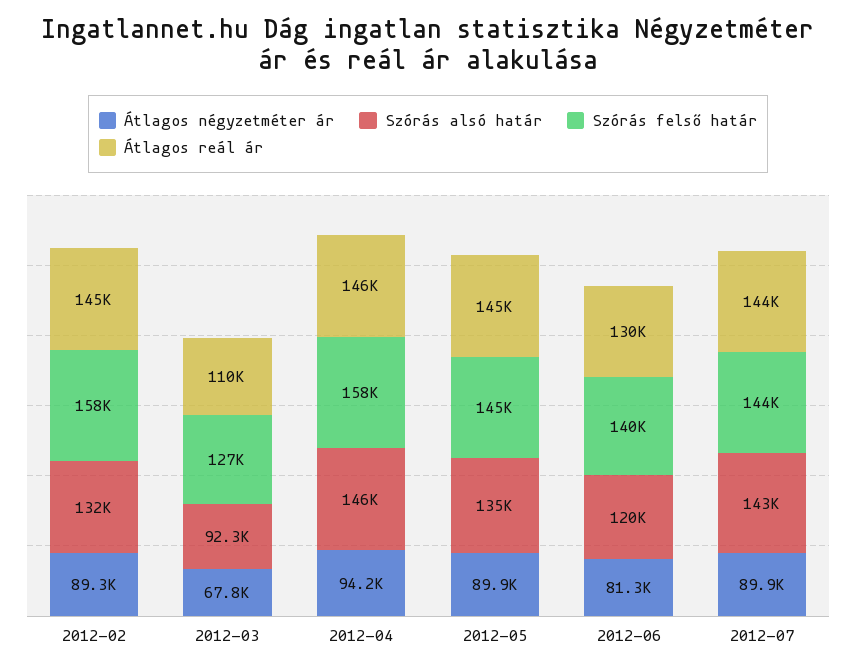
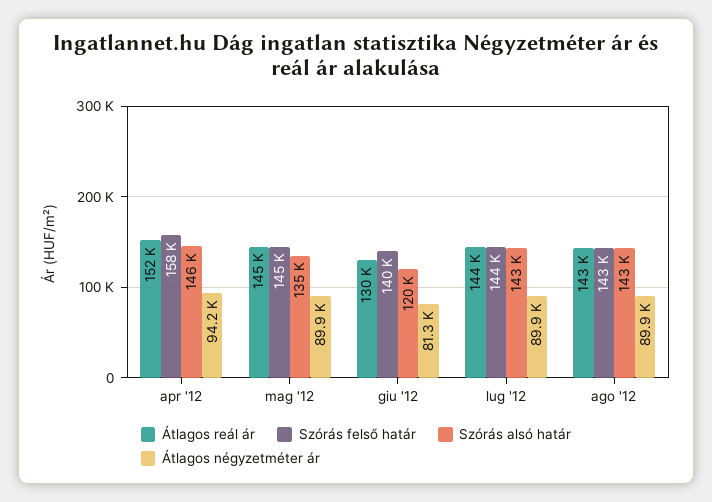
Átlagos négyzetméter ár, 2012-02: 89300 -> none
Szórás alsó határ, 2012-02: 132000 -> none
Szórás felső határ, 2012-02: 158000 -> none
Átlagos reál ár, 2012-02: 145000 -> none
Átlagos négyzetméter ár, 2012-03: 67800 -> none
Szórás alsó határ, 2012-03: 92300 -> none
Szórás felső határ, 2012-03: 127000 -> none
Átlagos reál ár, 2012-03: 110000 -> none
Átlagos reál ár, 2012-04: 146000 -> 152000
Átlagos reál ár, ago '12: none -> 143000
Szórás felső határ, ago '12: none -> 143000
Szórás alsó határ, ago '12: none -> 143000
Átlagos négyzetméter ár, ago '12: none -> 89900

